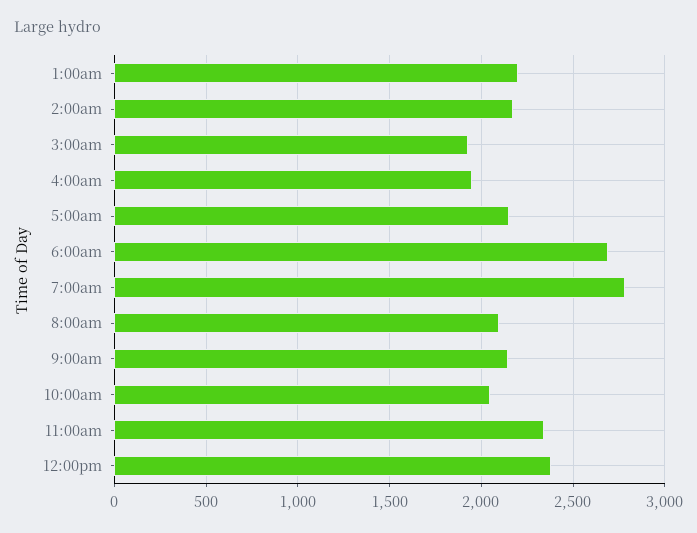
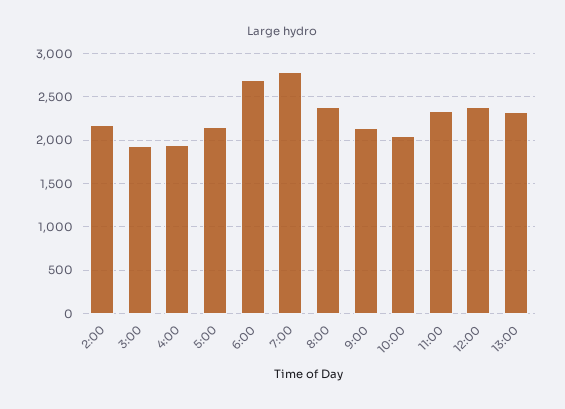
1:00am: 2200 -> none
8:00am: 2100 -> 2400
13:00: none -> 2300

